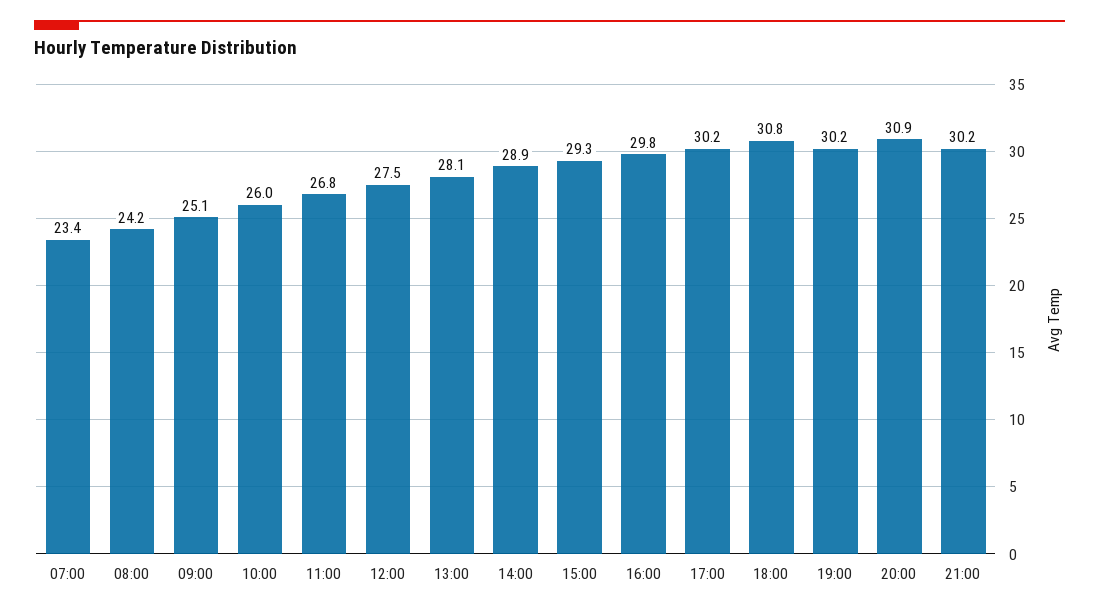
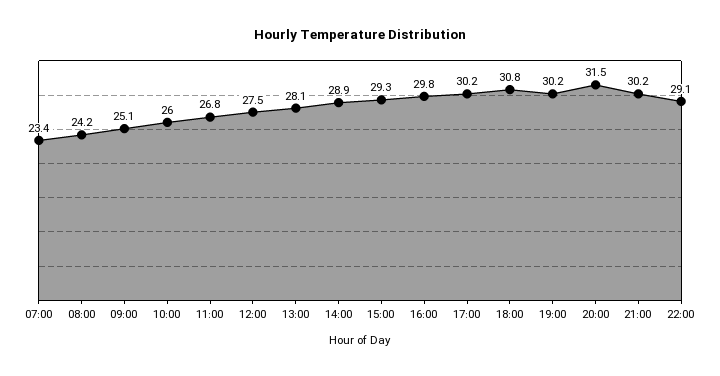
20:00: 30.9 -> 31.5
22:00: none -> 29.1

